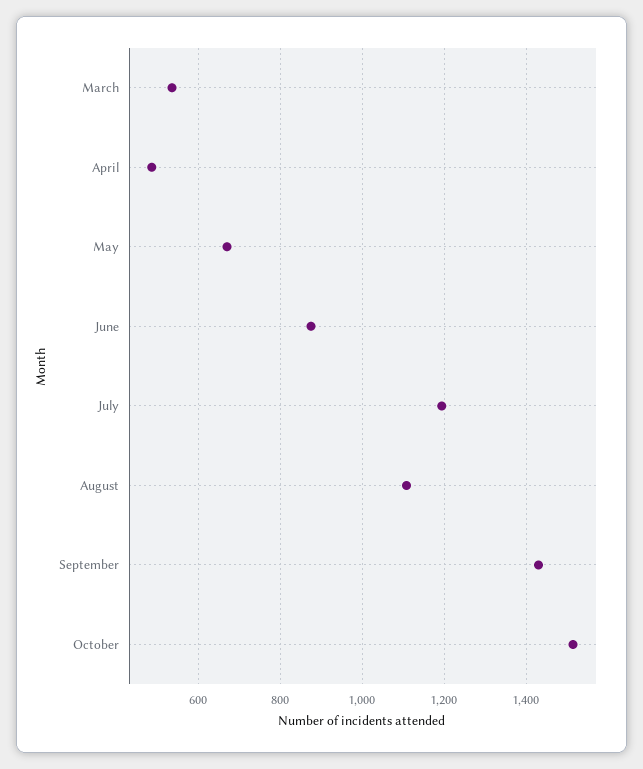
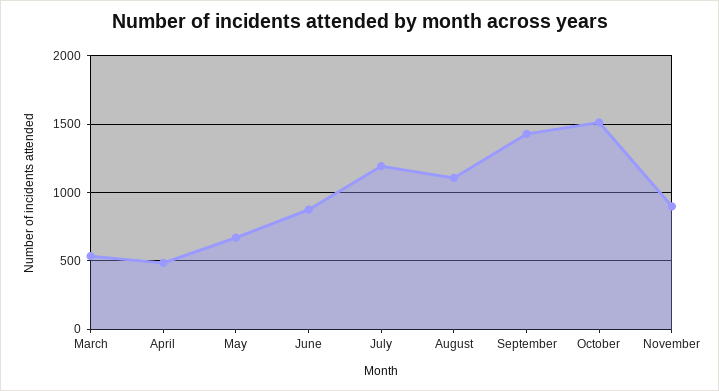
November: none -> 900

